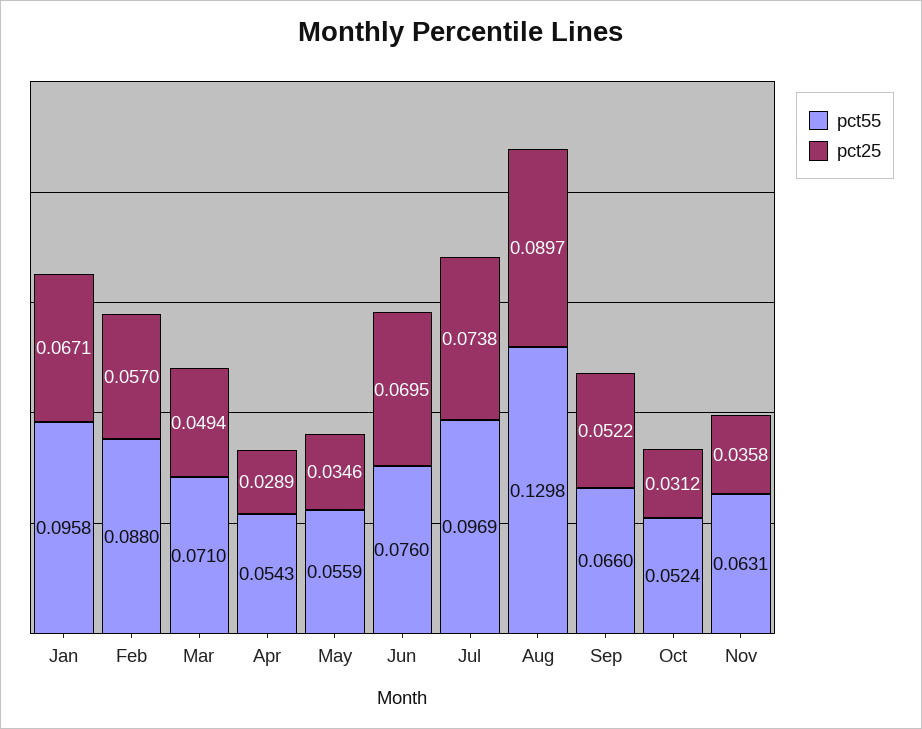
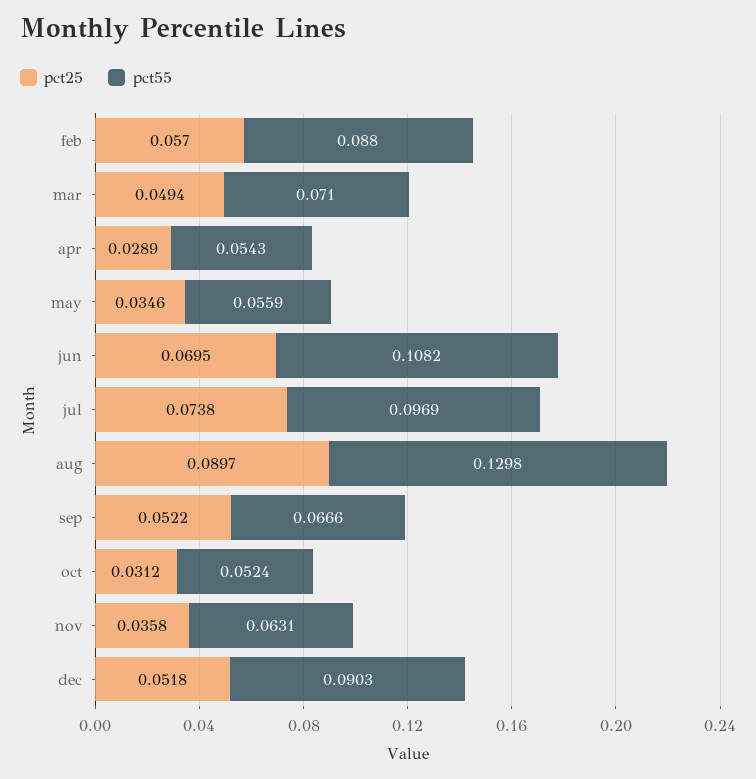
pct55, Jan: 0.0958 -> none
pct25, Jan: 0.0671 -> none
pct55, Jun: 0.076 -> 0.1082
pct55, Sep: 0.066 -> 0.0666
pct25, dec: none -> 0.0518
pct55, dec: none -> 0.0903

